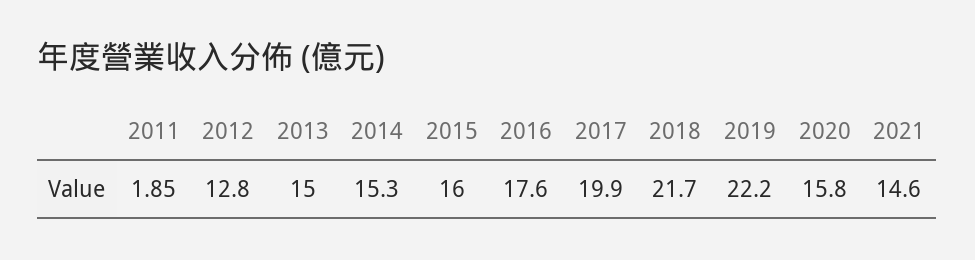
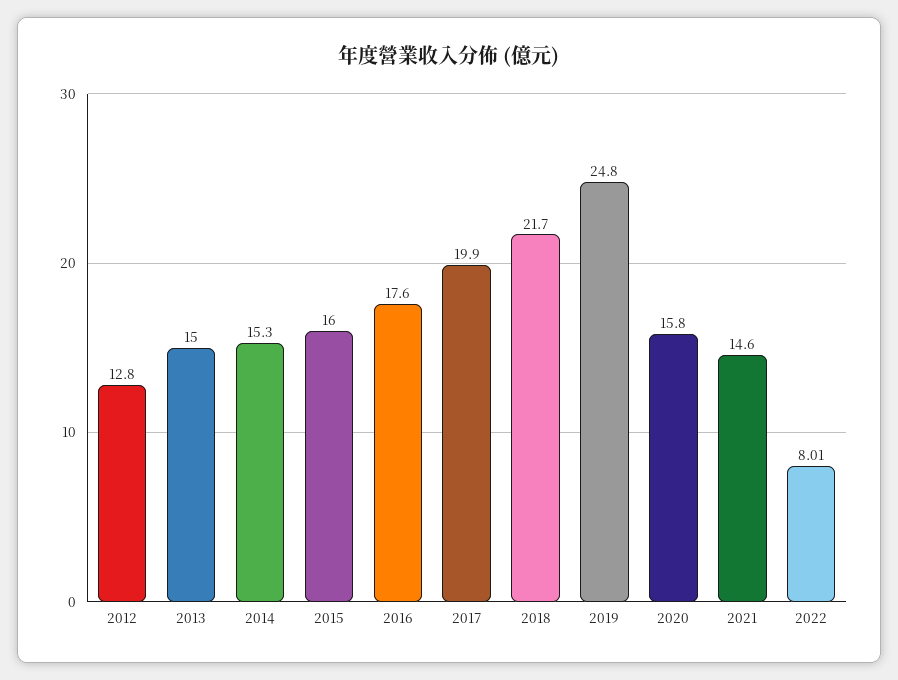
2011: 1.85 -> none
2019: 22.2 -> 24.8
2022: none -> 8.01

